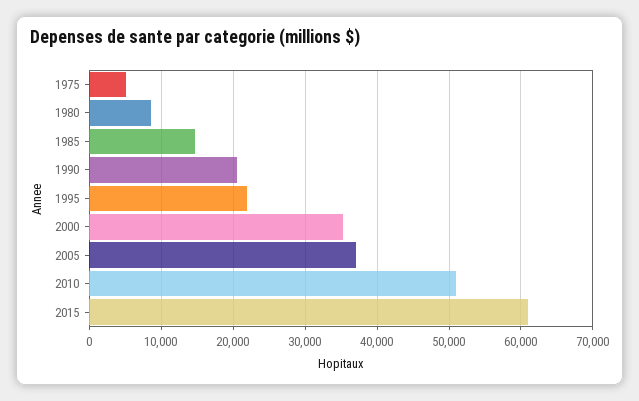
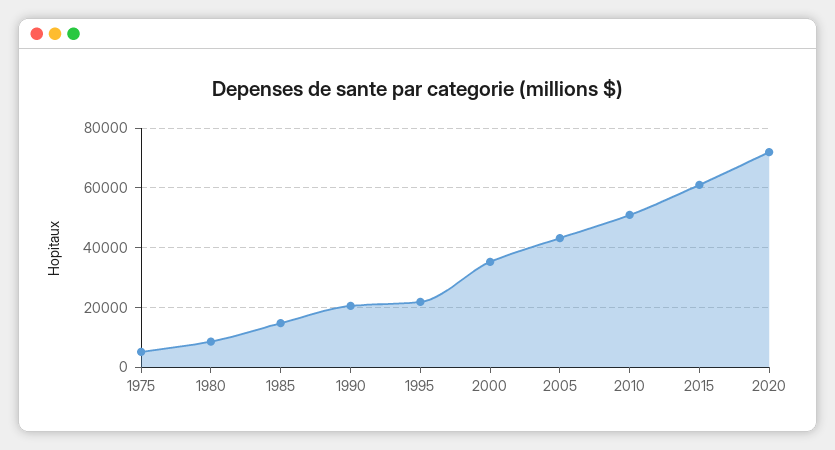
2005: 37000 -> 42500
2020: none -> 72500

